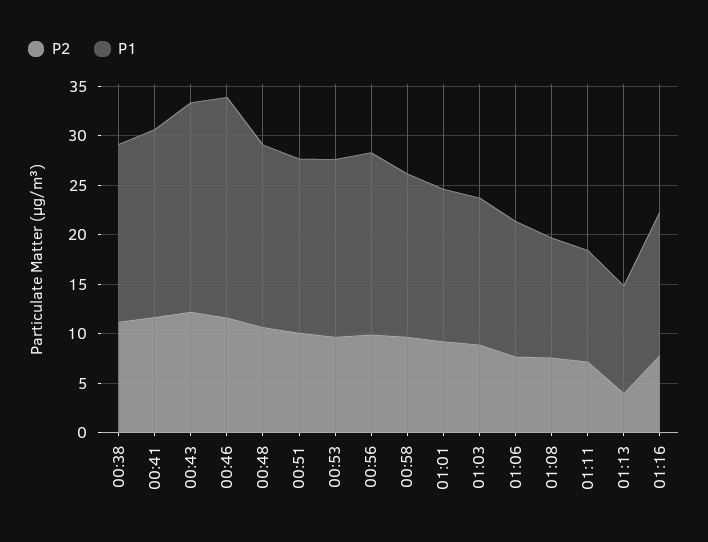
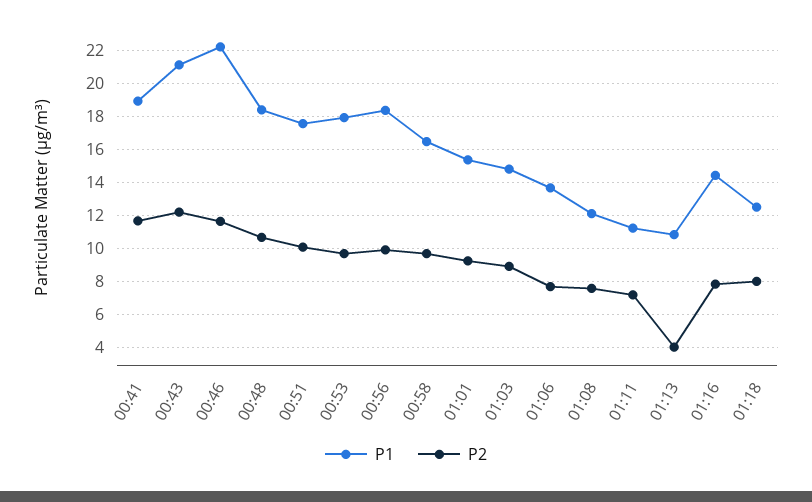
P2, 00:38: 11 -> none
P1, 00:38: 18 -> none
P1, 01:18: none -> 12.5
P2, 01:18: none -> 8

